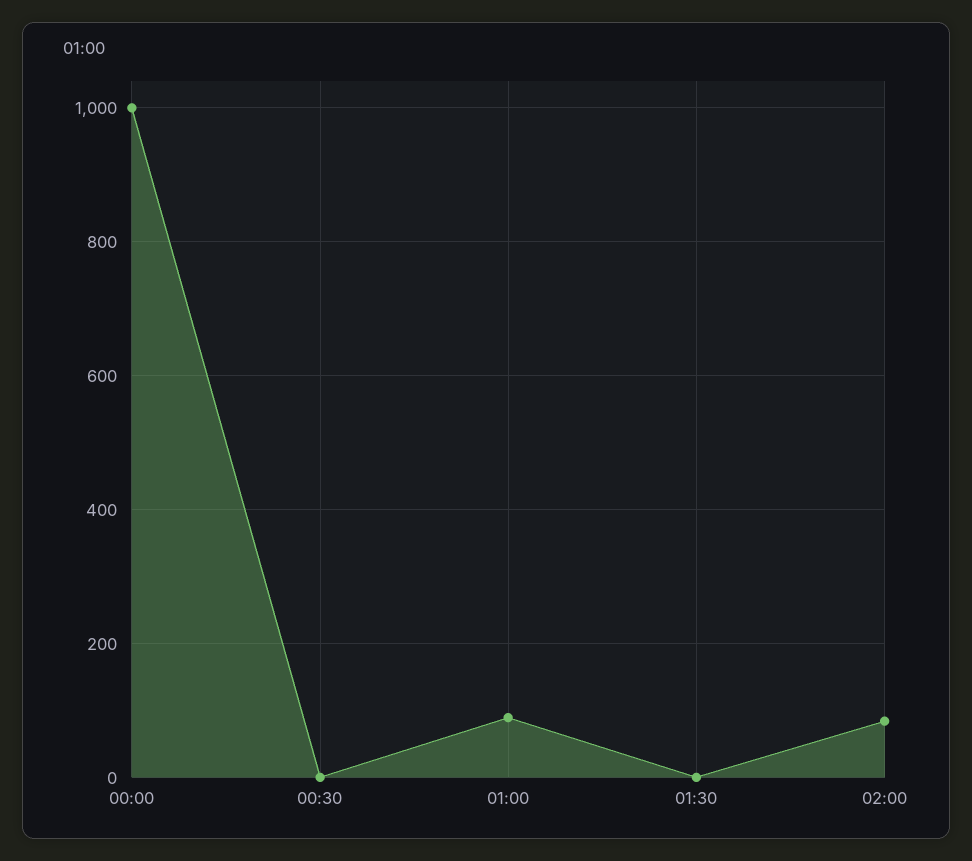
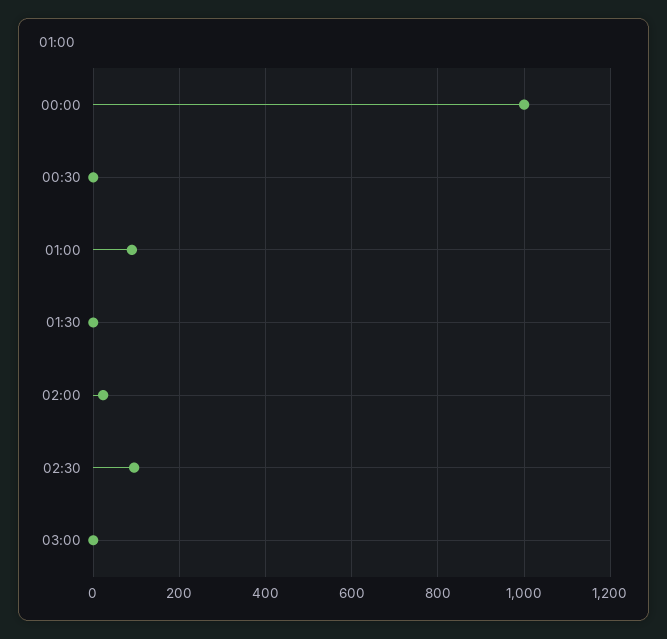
02:00: 80 -> 20
02:30: none -> 100
03:00: none -> 0

